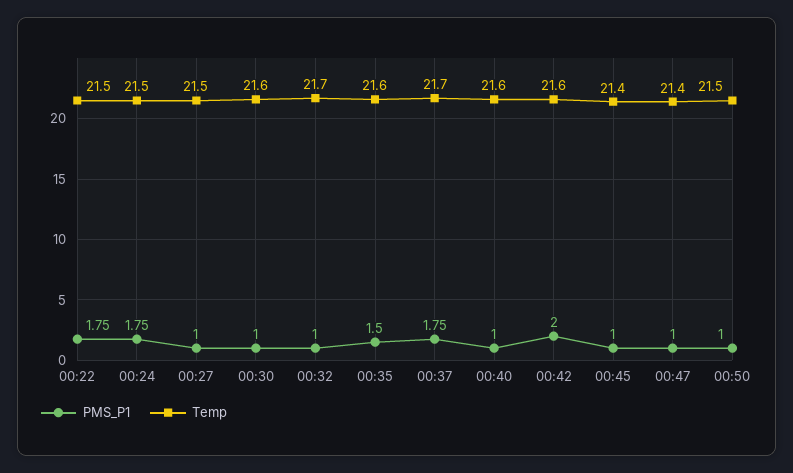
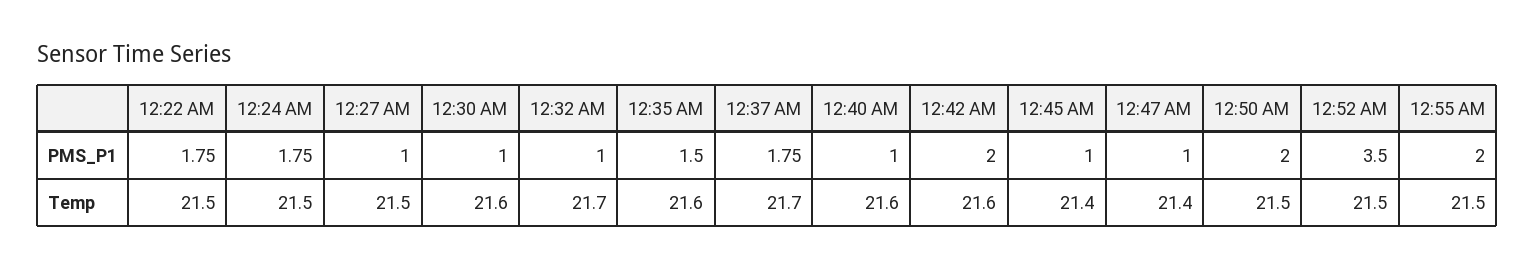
PMS_P1, 00:50: 1 -> 2
PMS_P1, 12:52 AM: none -> 3.5
PMS_P1, 12:55 AM: none -> 2
Temp, 12:52 AM: none -> 21.5
Temp, 12:55 AM: none -> 21.5

